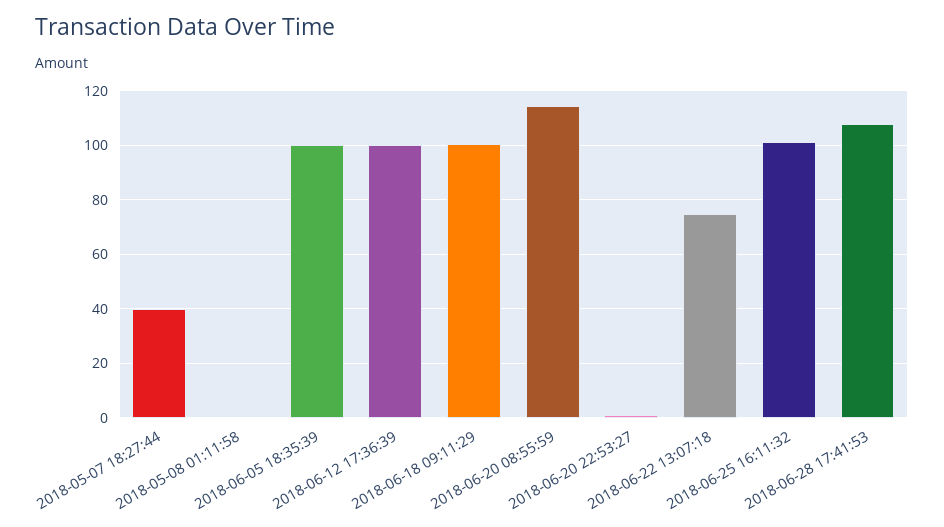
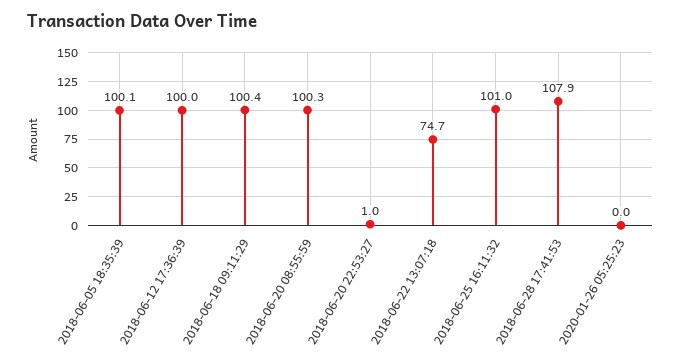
2018-05-07 18:27:44: 40 -> none
2018-05-08 01:11:58: 0 -> none
2018-06-20 08:55:59: 115 -> 100.3
2020-01-26 05:25:23: none -> 0

